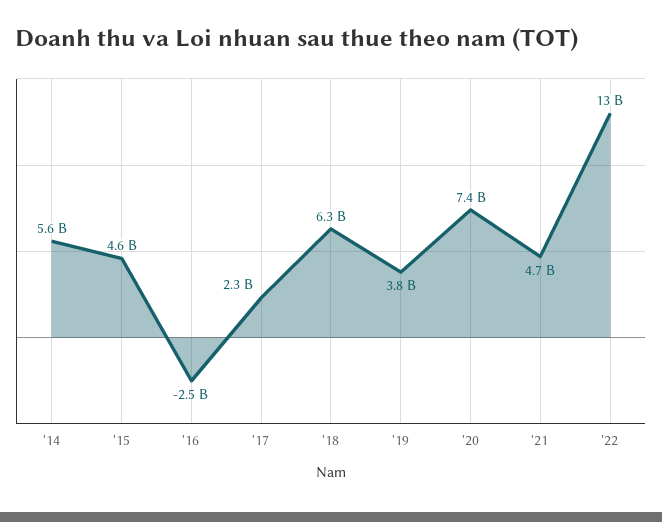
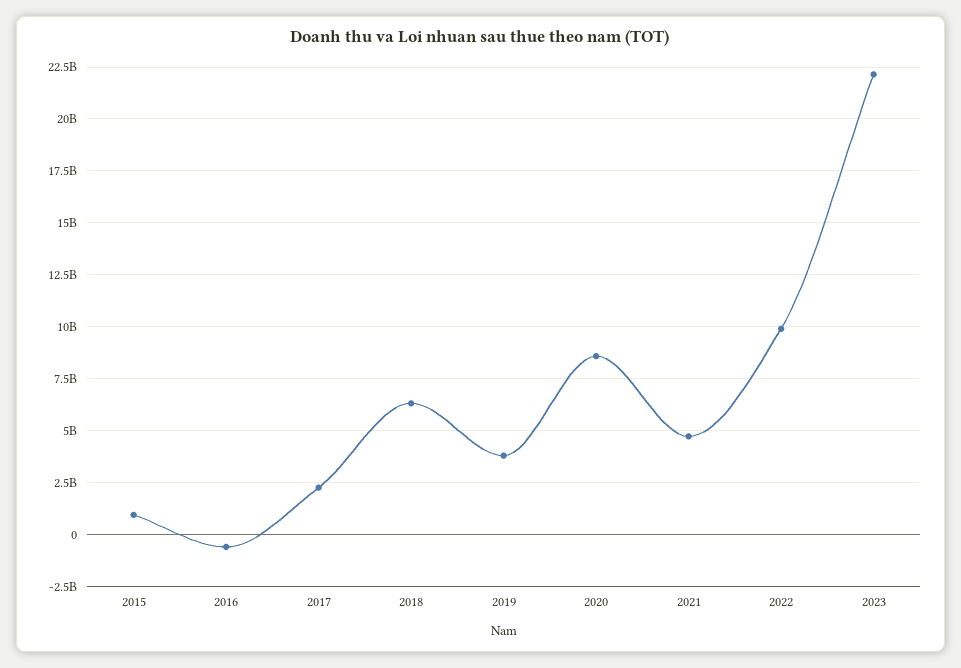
'14: 5600000000 -> none
'15: 4600000000 -> 1000000000
'16: -2500000000 -> -500000000
'20: 7400000000 -> 8500000000
'22: 13000000000 -> 10000000000
2023: none -> 22000000000

